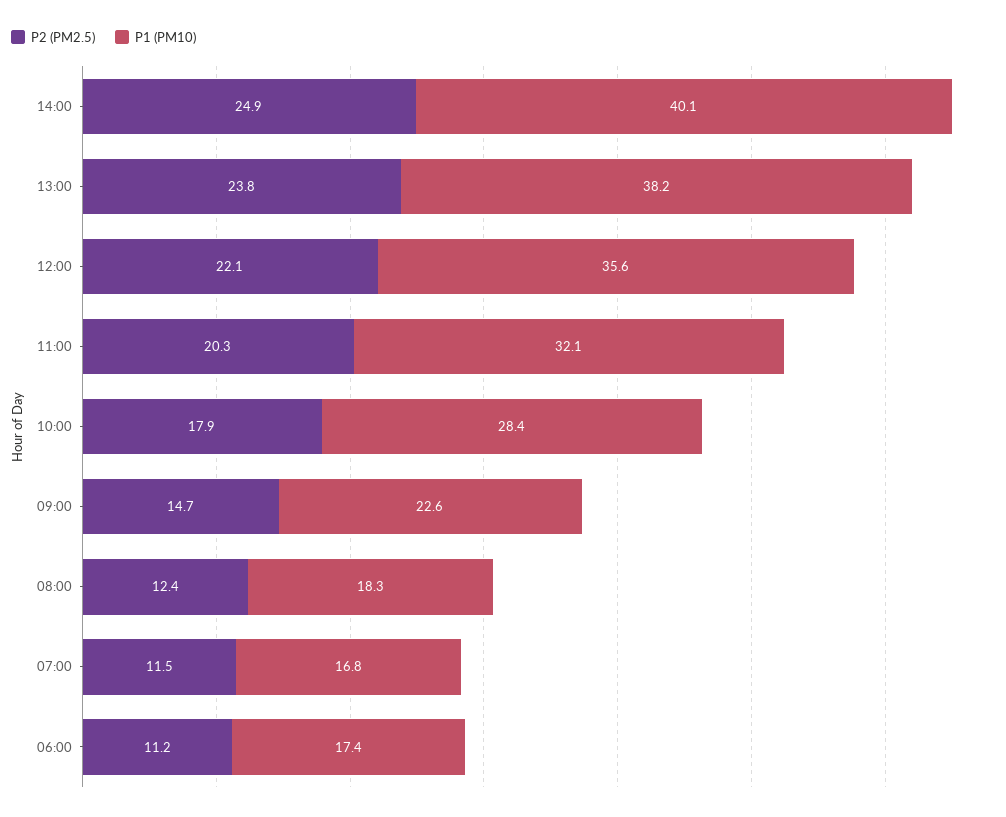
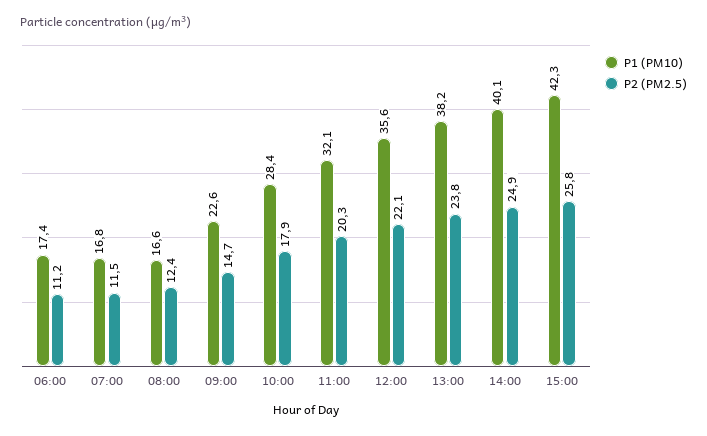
P1 (PM10), 08:00: 18.3 -> 16.6
P1 (PM10), 15:00: none -> 42.3
P2 (PM2.5), 15:00: none -> 25.8

